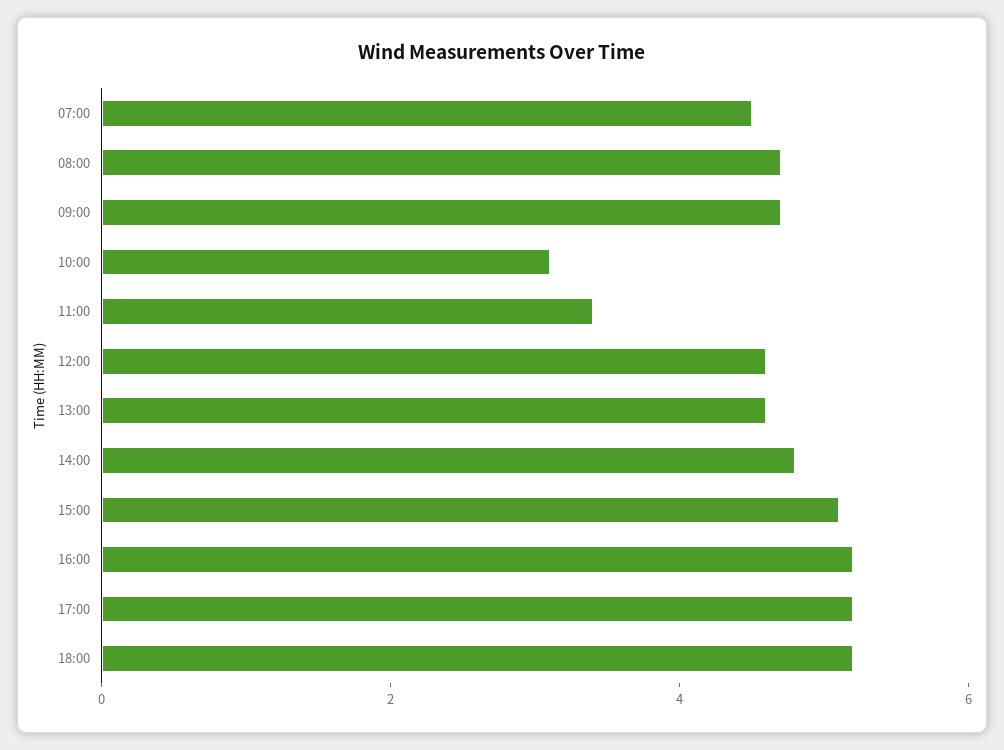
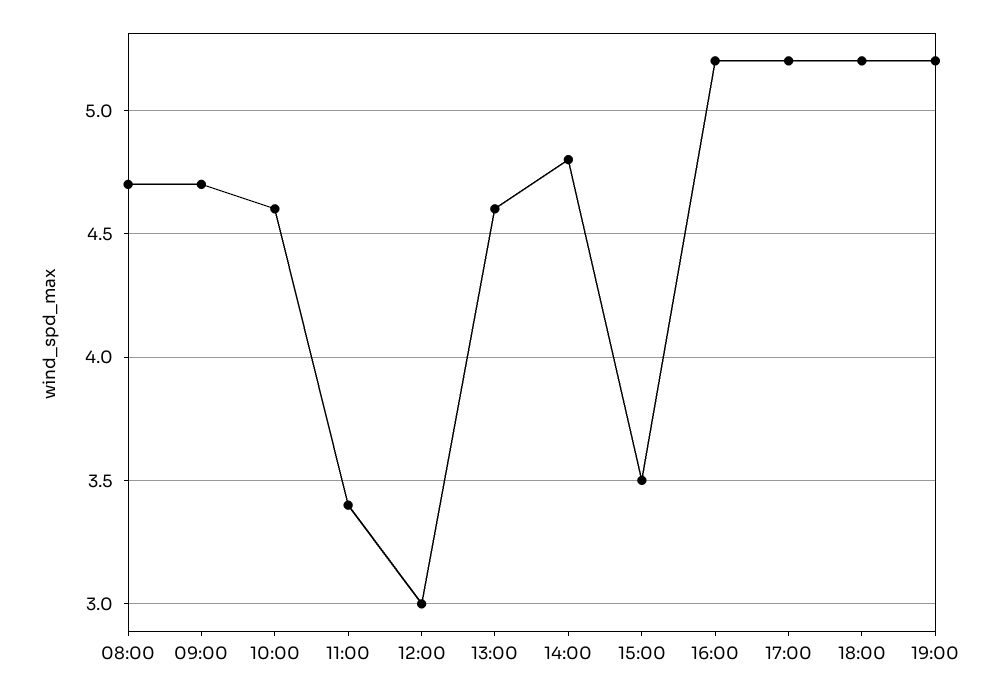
07:00: 4.5 -> none
10:00: 3 -> 4.6
12:00: 4.5 -> 3
15:00: 5 -> 3.5
19:00: none -> 5.2

